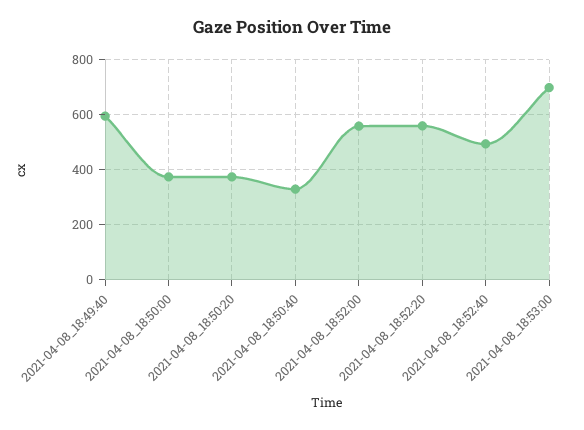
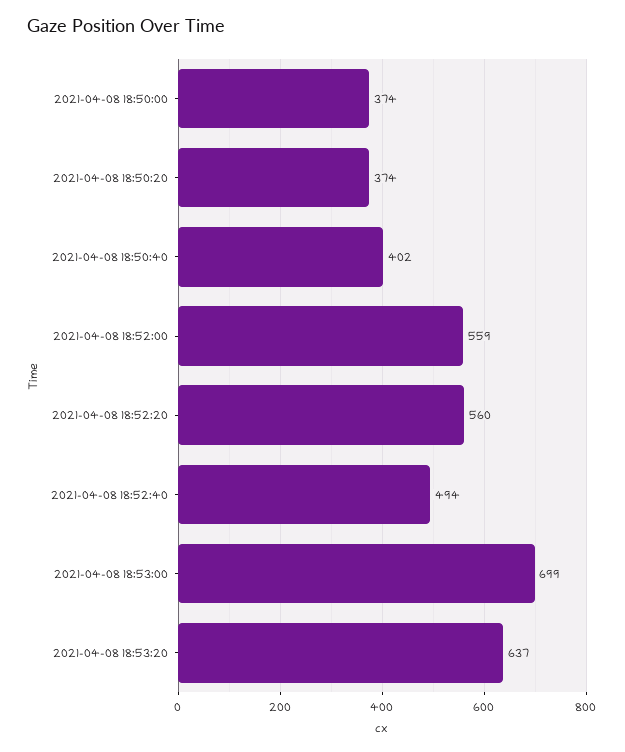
2021-04-08_18:49:40: 600 -> none
2021-04-08_18:50:40: 325 -> 402
2021-04-08 18:53:20: none -> 637

